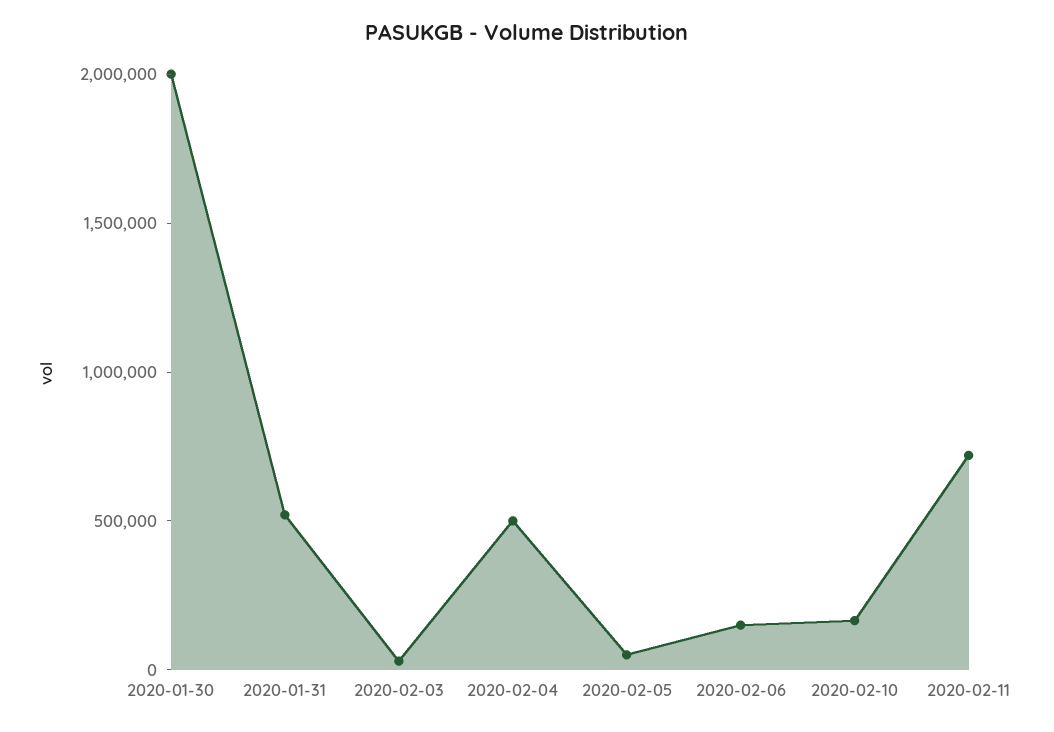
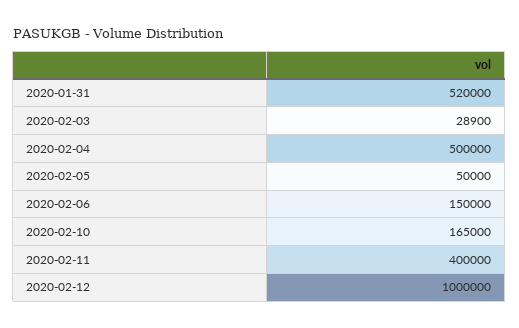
2020-01-30: 2000000 -> none
2020-02-11: 700000 -> 400000
2020-02-12: none -> 1000000

